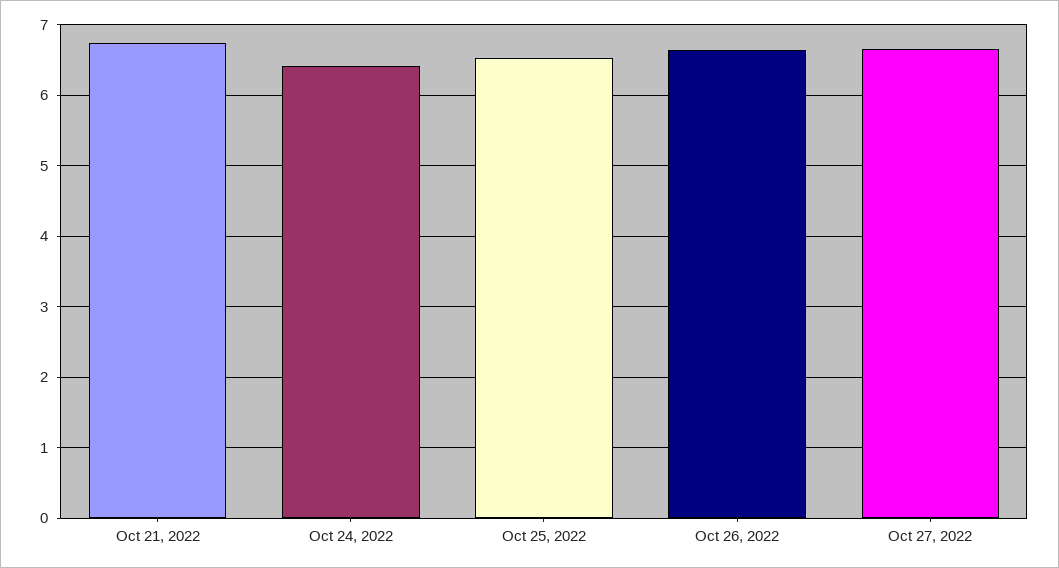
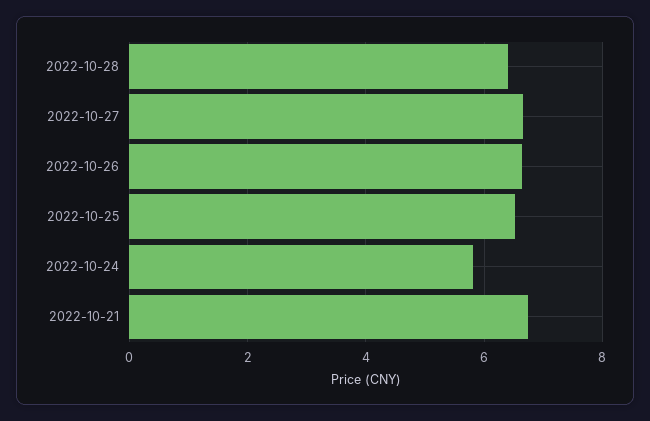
Oct 24, 2022: 6.4 -> 5.8
2022-10-28: none -> 6.4

